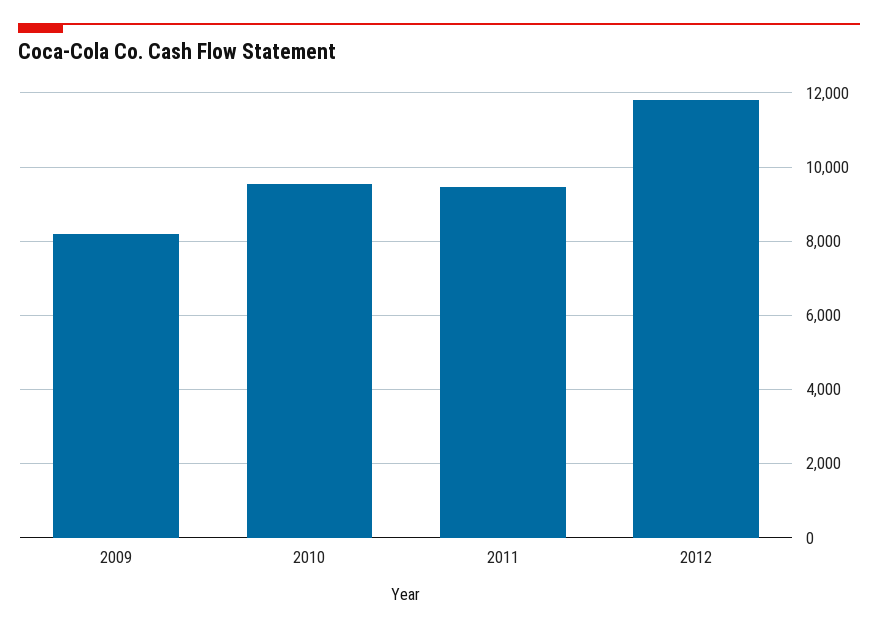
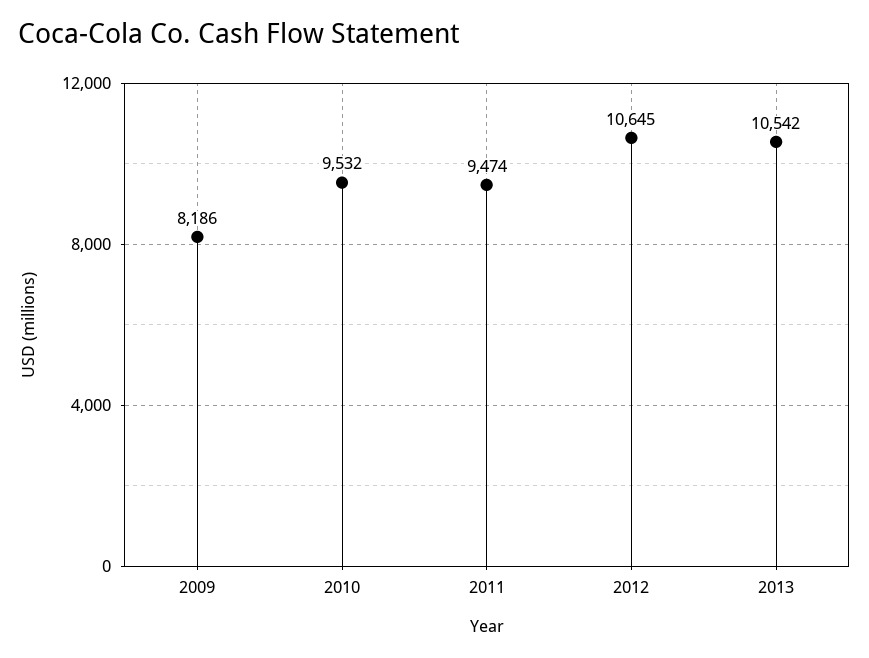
2012: 11800 -> 10645
2013: none -> 10542

